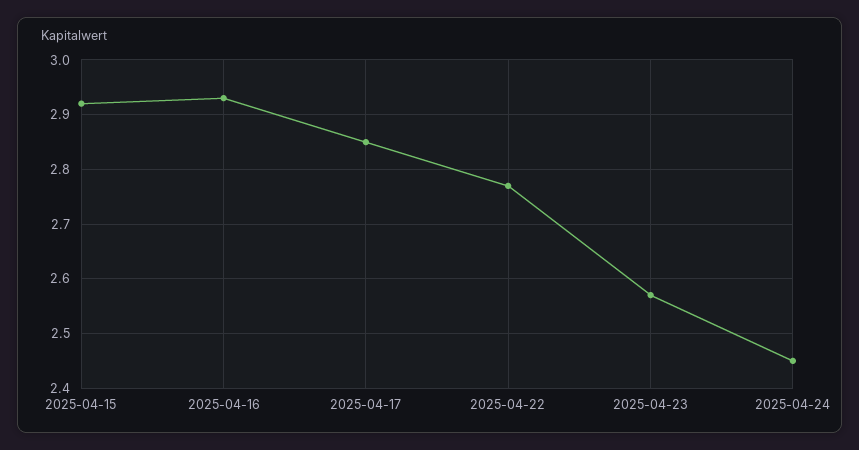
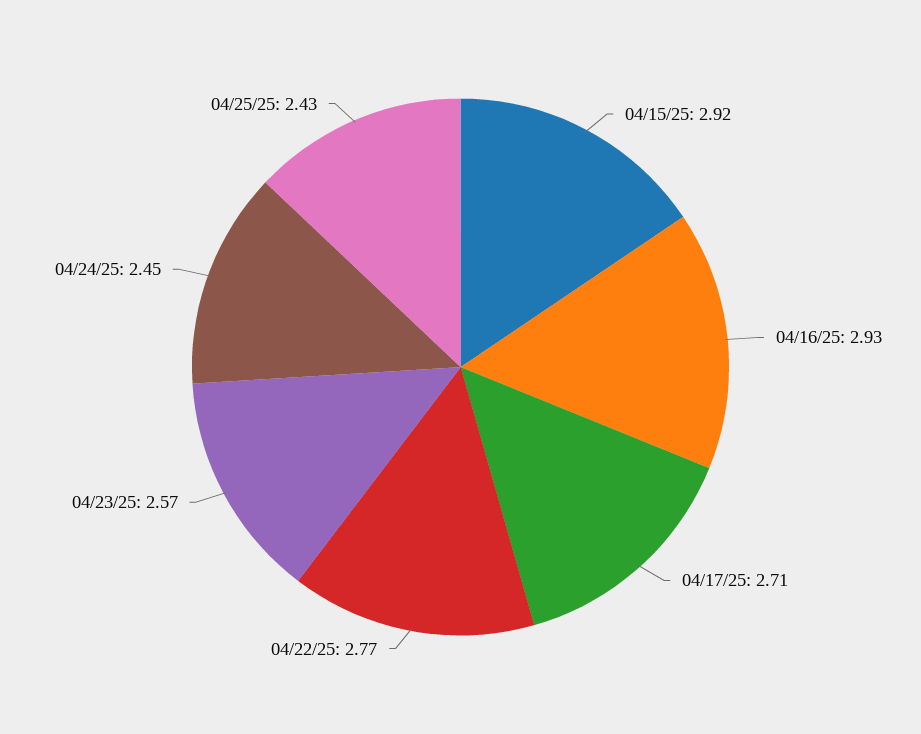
2025-04-17: 2.85 -> 2.71
04/25/25: none -> 2.43

